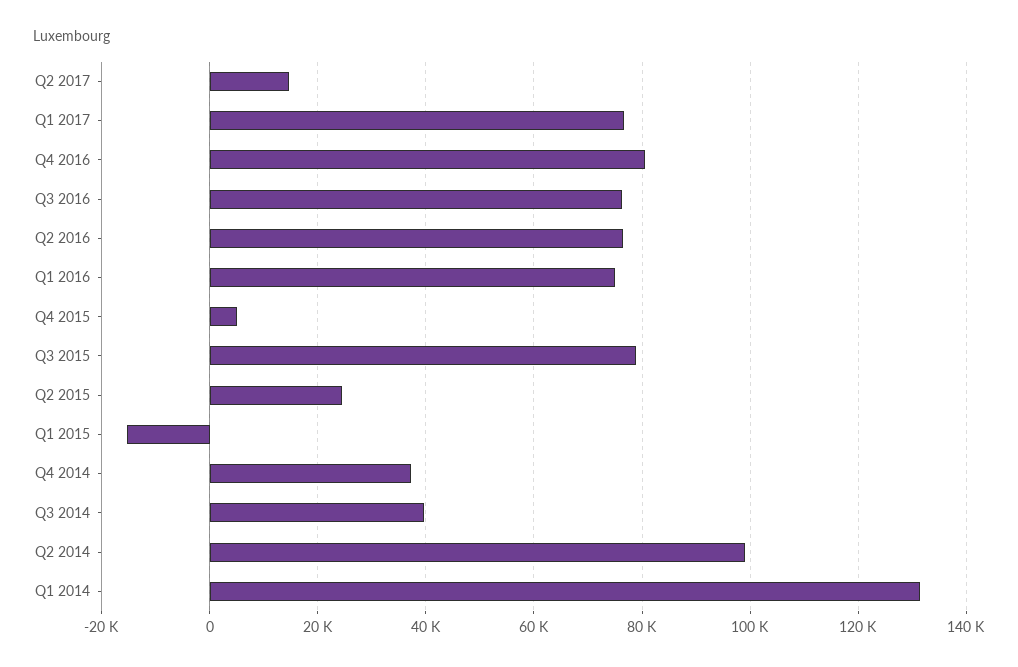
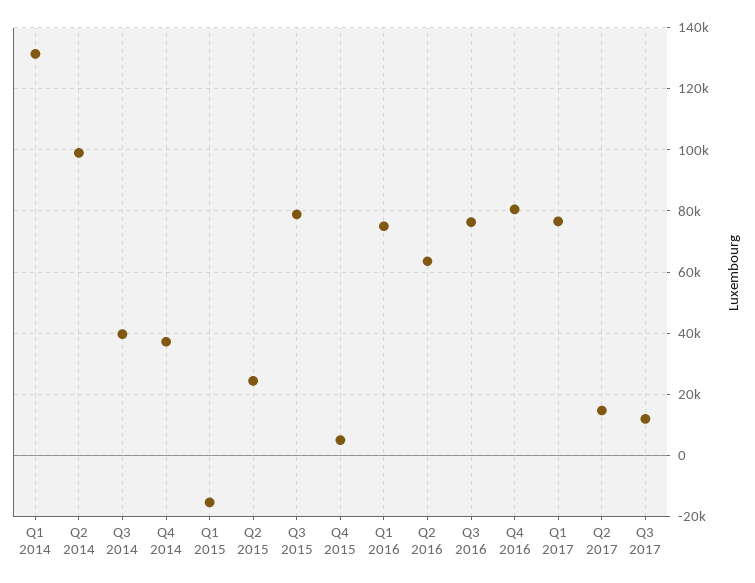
Q2 2016: 76000 -> 64000
Q3 2017: none -> 12000

